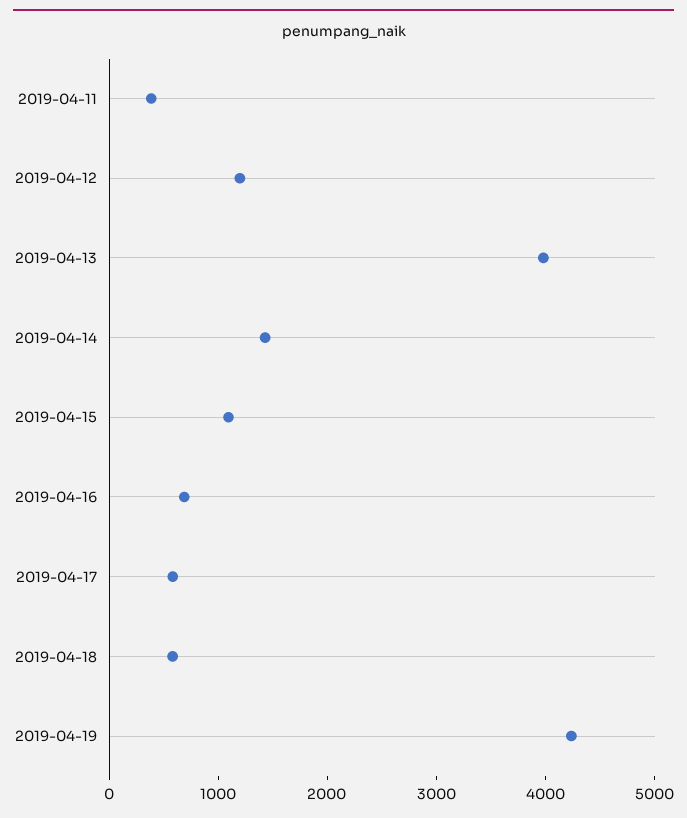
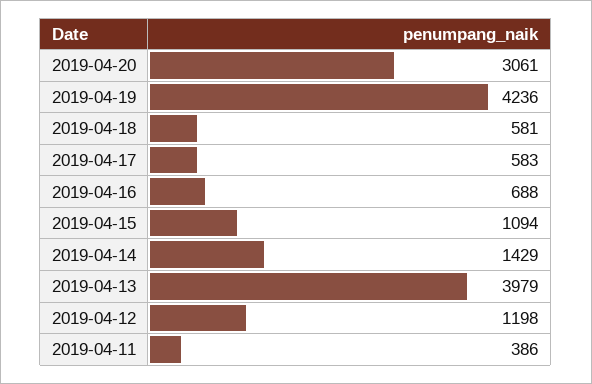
2019-04-20: none -> 3061

